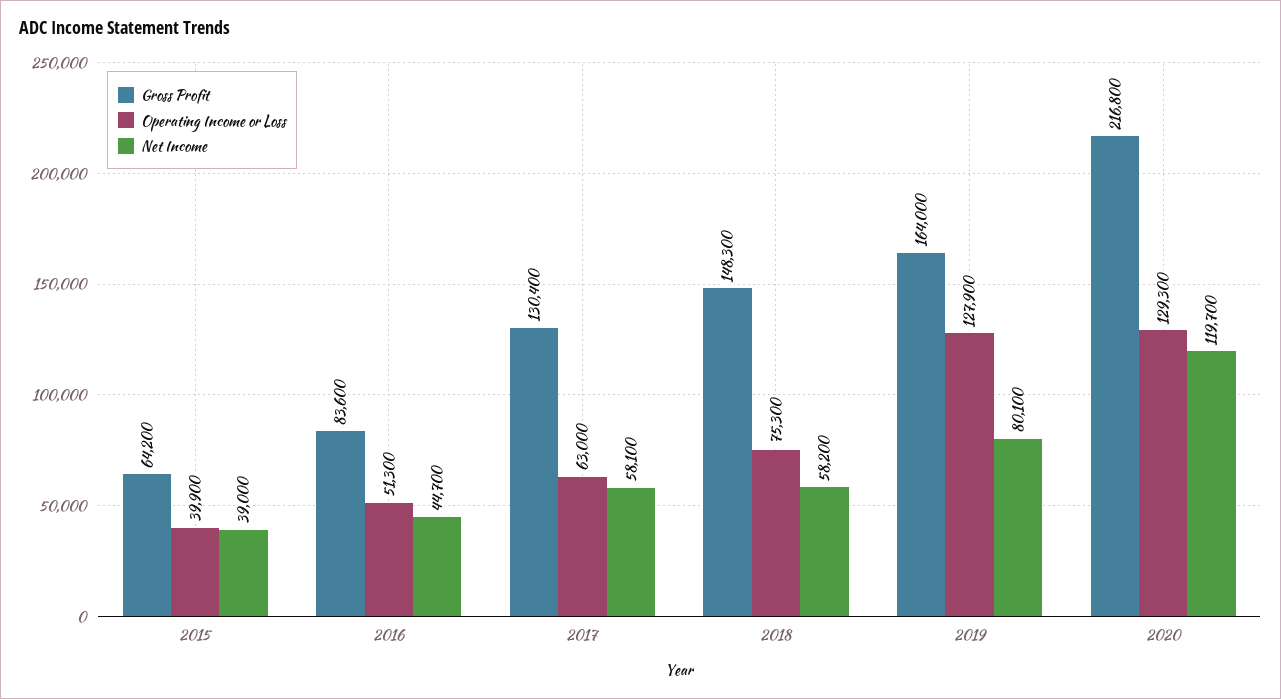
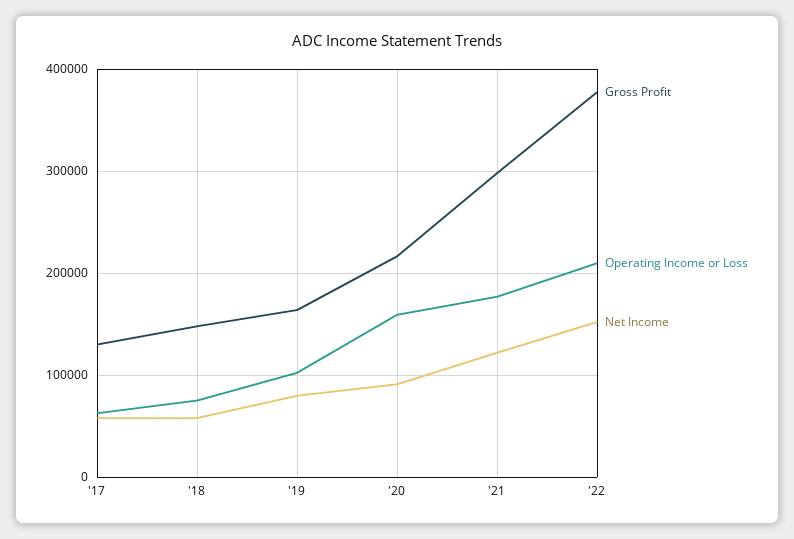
Gross Profit, 2015: 64200 -> none
Operating Income or Loss, 2015: 39900 -> none
Net Income, 2015: 39000 -> none
Gross Profit, 2016: 83600 -> none
Operating Income or Loss, 2016: 51300 -> none
Net Income, 2016: 44700 -> none
Operating Income or Loss, 2019: 127900 -> 100000
Operating Income or Loss, 2020: 129300 -> 160000
Net Income, 2020: 119700 -> 90000
Gross Profit, '21: none -> 300000
Operating Income or Loss, '21: none -> 180000
Net Income, '21: none -> 120000
Gross Profit, '22: none -> 380000
Operating Income or Loss, '22: none -> 210000
Net Income, '22: none -> 150000

